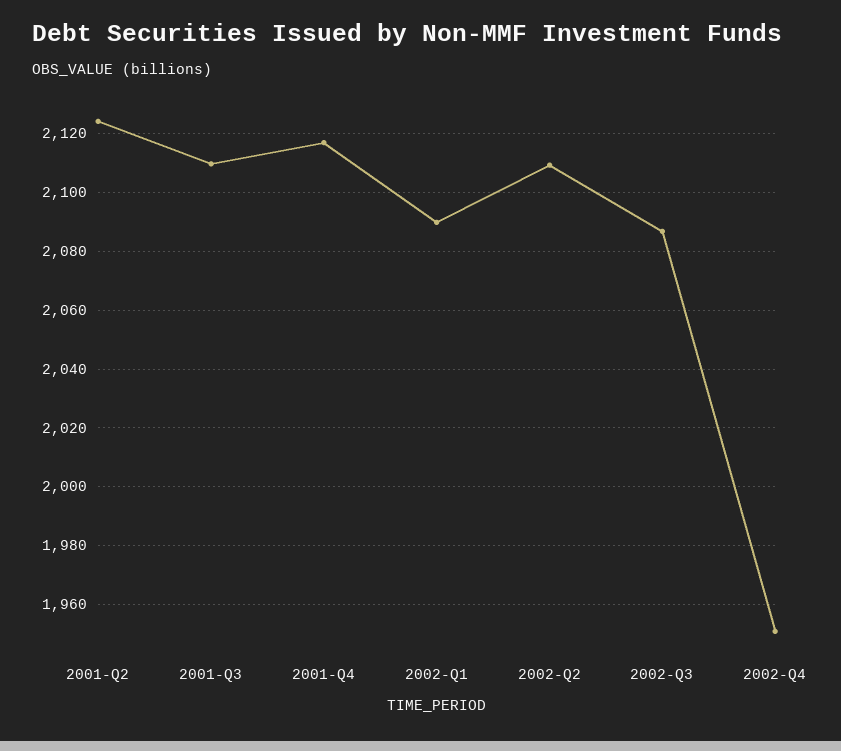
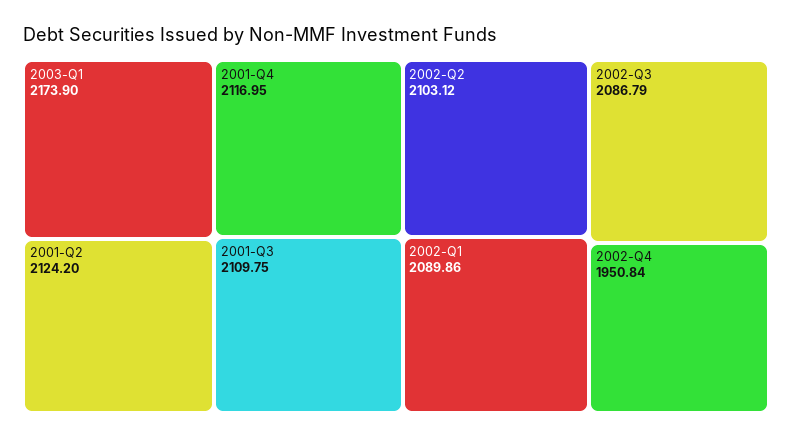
2002-Q2: 2110 -> 2103.12
2003-Q1: none -> 2173.9

